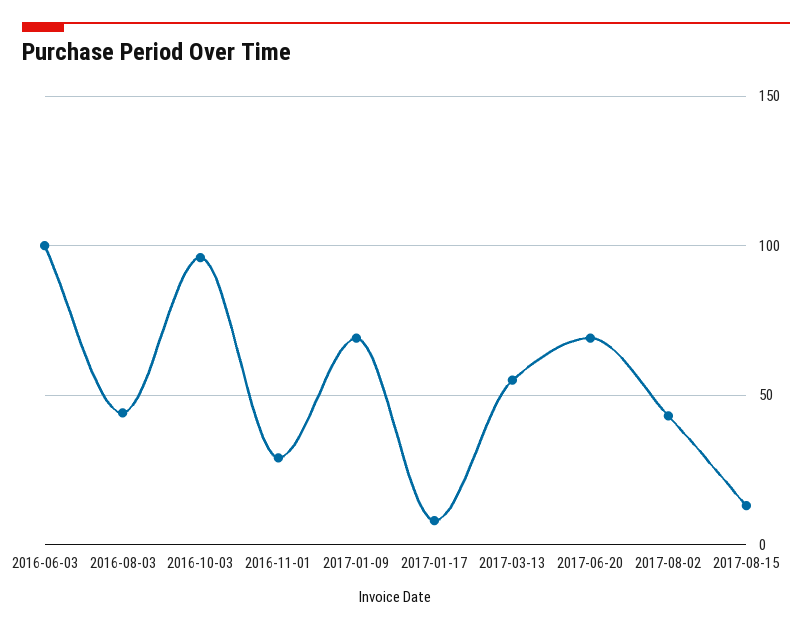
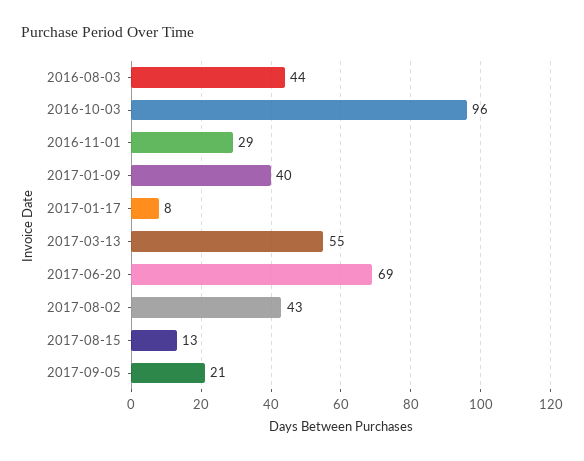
2016-06-03: 100 -> none
2017-01-09: 70 -> 40
2017-09-05: none -> 21

